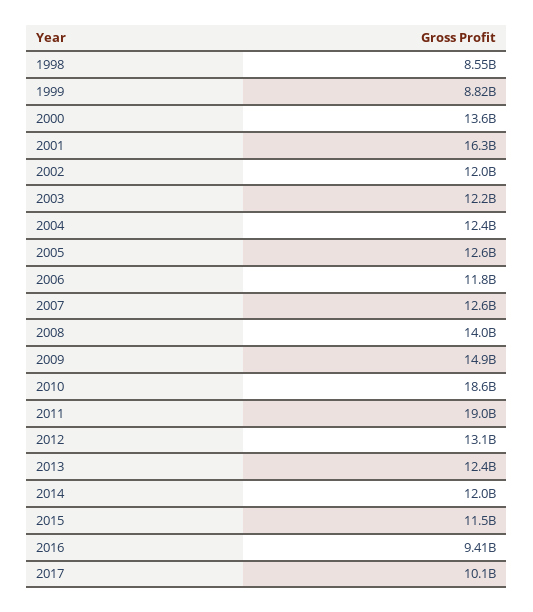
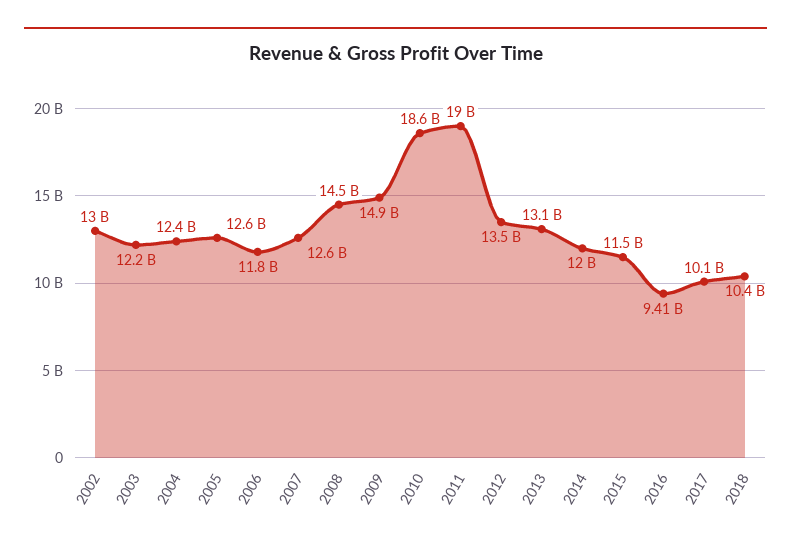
1998: 8550000000 -> none
1999: 8820000000 -> none
2000: 13600000000 -> none
2001: 16300000000 -> none
2002: 12000000000 -> 13000000000
2008: 14000000000 -> 14500000000
2012: 13100000000 -> 13500000000
2013: 12400000000 -> 13100000000
2018: none -> 10400000000

